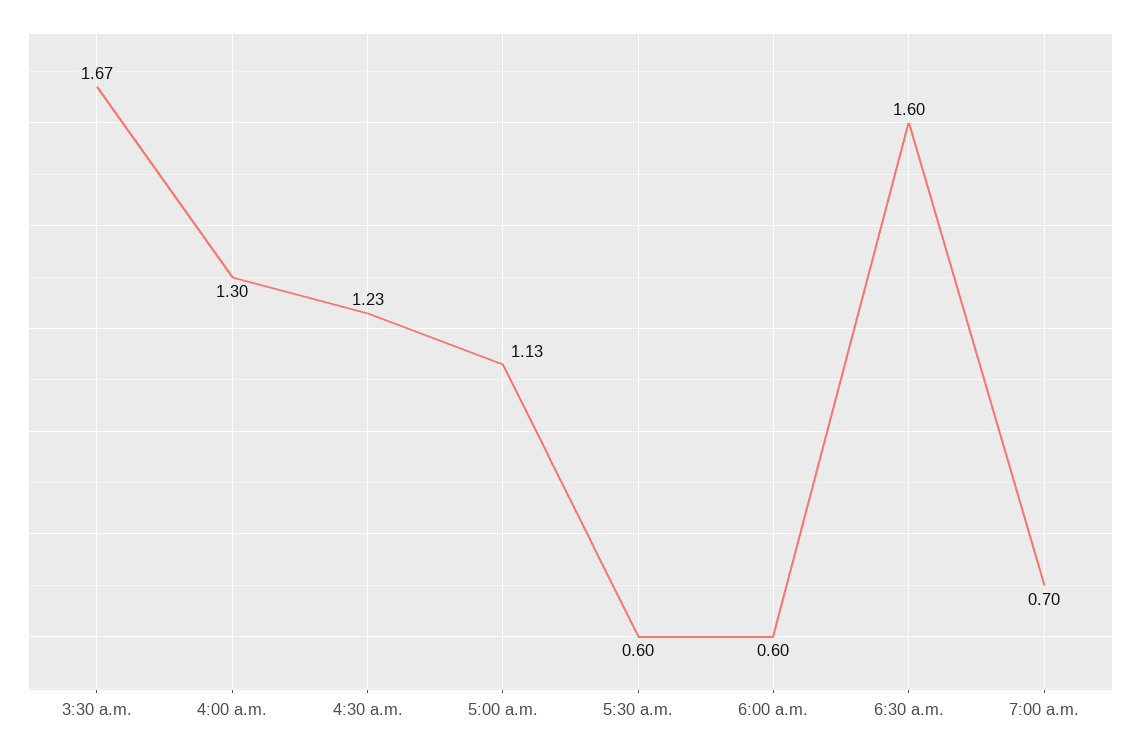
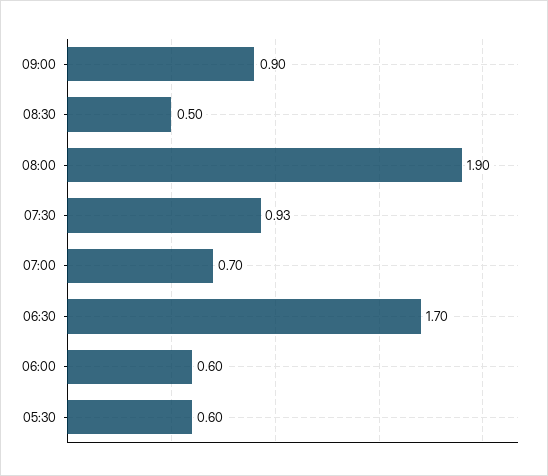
3:30 a.m.: 1.67 -> none
4:00 a.m.: 1.3 -> none
4:30 a.m.: 1.23 -> none
5:00 a.m.: 1.13 -> none
6:30 a.m.: 1.6 -> 1.7
09:00: none -> 0.9
08:30: none -> 0.5
08:00: none -> 1.9
07:30: none -> 0.93

